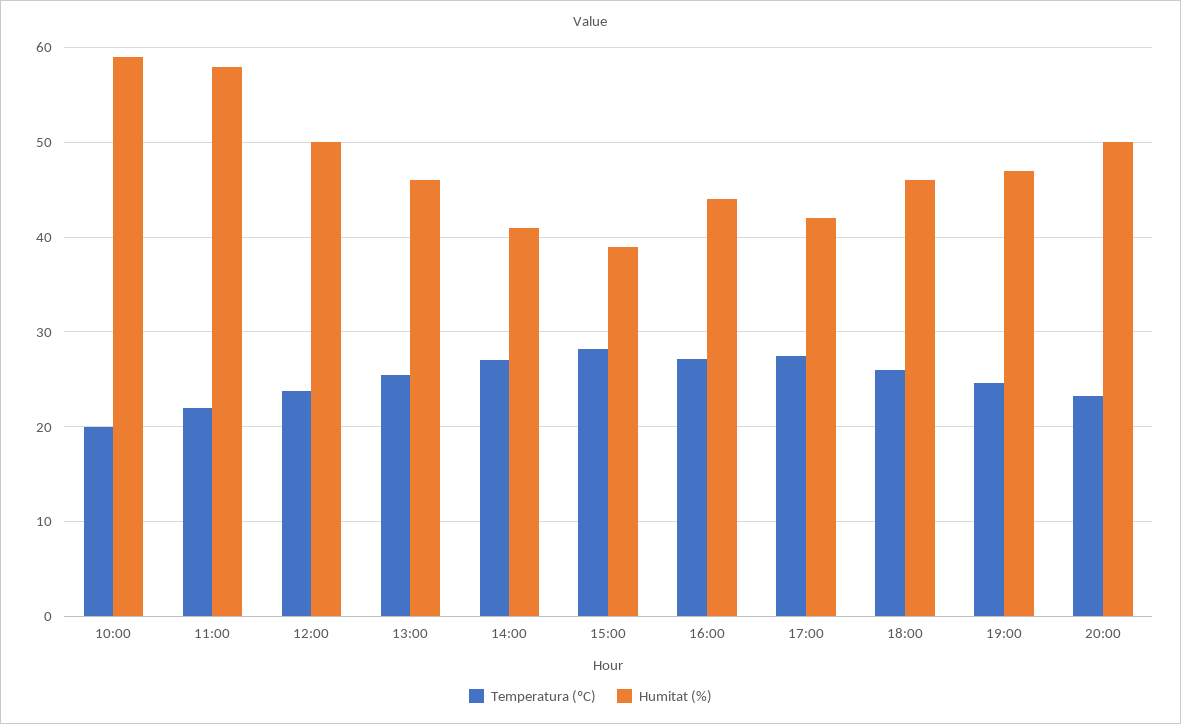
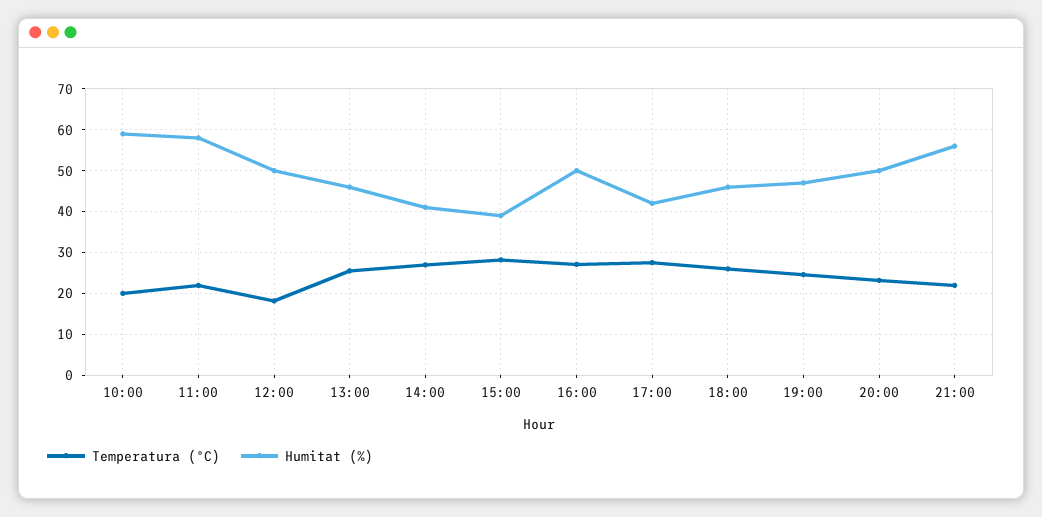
Temperatura (ºC), 12:00: 24 -> 18
Humitat (%), 16:00: 44 -> 50
Temperatura (ºC), 21:00: none -> 22
Humitat (%), 21:00: none -> 56

